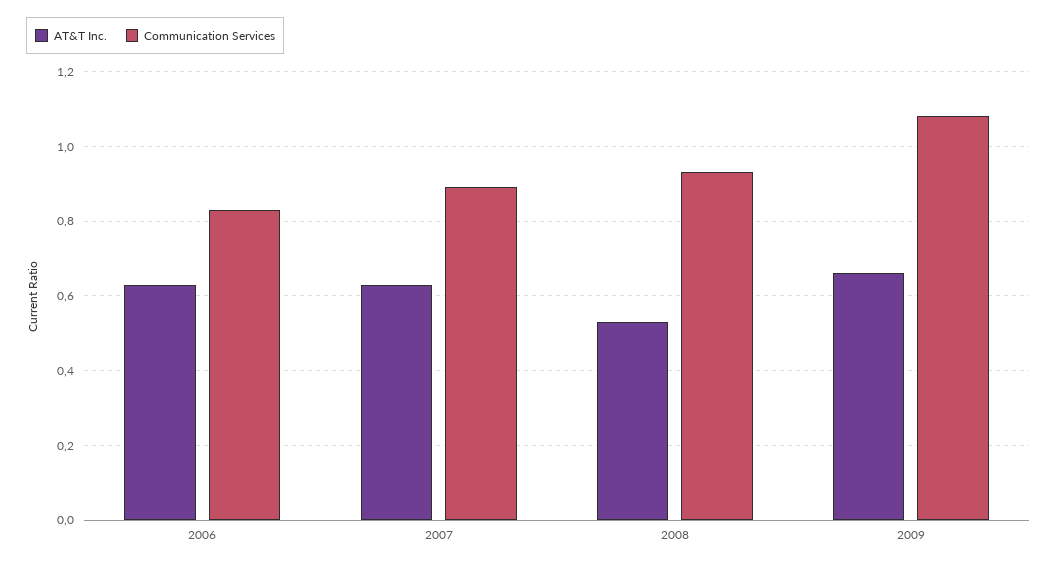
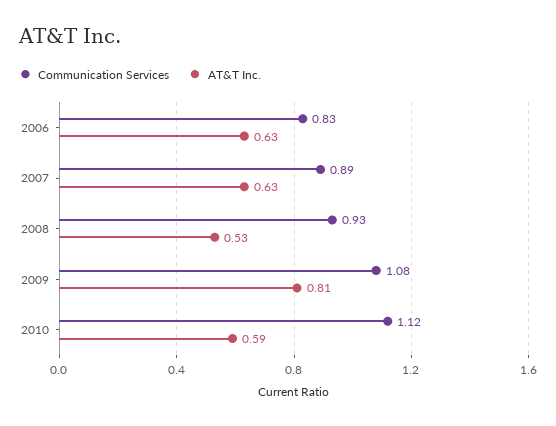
AT&T Inc., 2009: 0.65 -> 0.81
Communication Services, 2010: none -> 1.12
AT&T Inc., 2010: none -> 0.59

